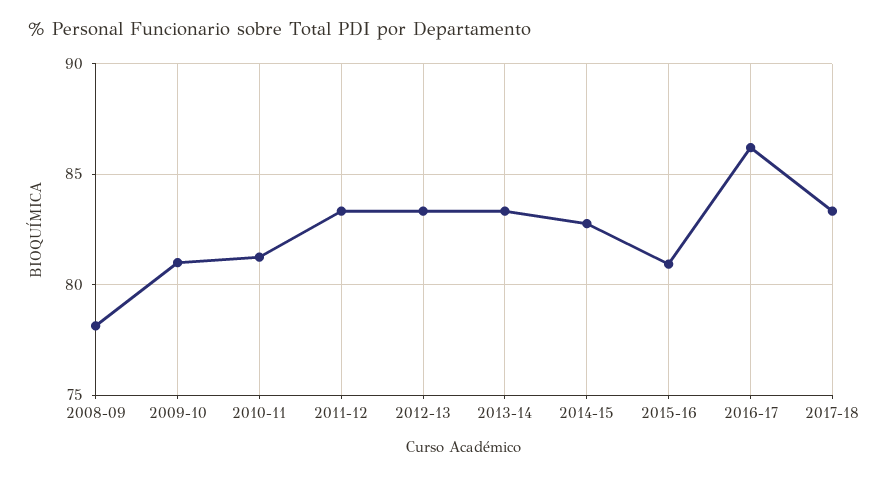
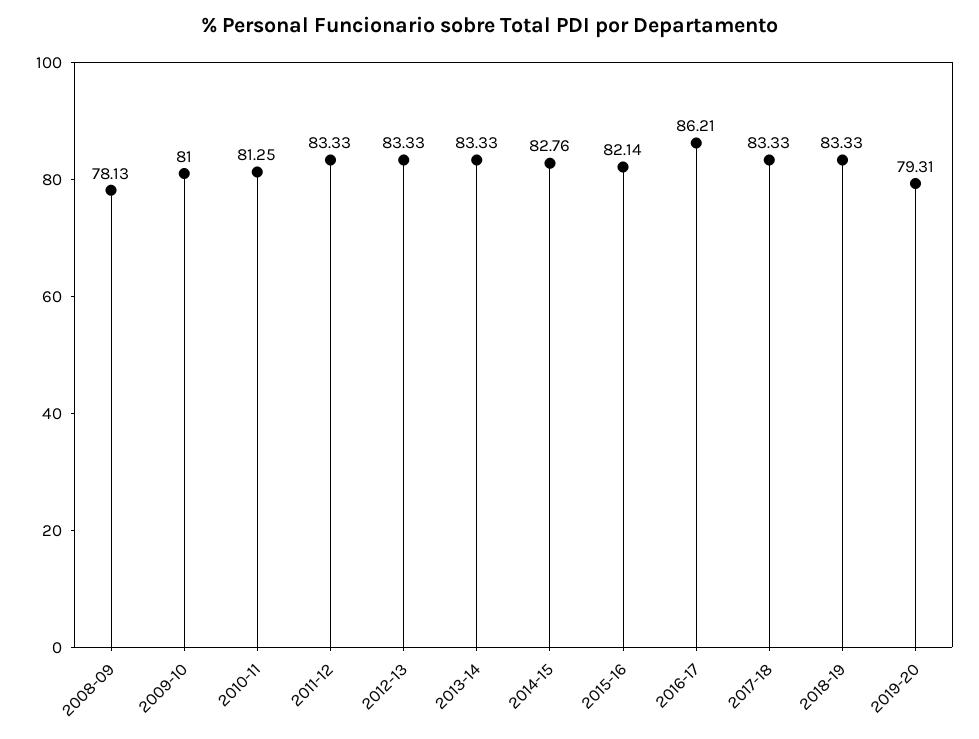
2015-16: 81 -> 82.14
2018-19: none -> 83.33
2019-20: none -> 79.31

